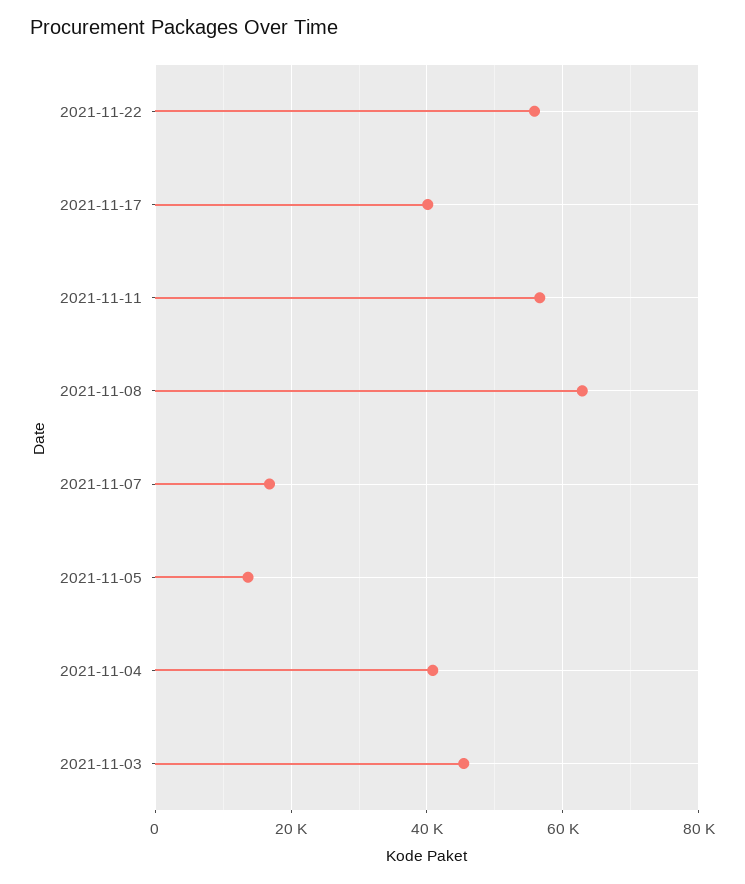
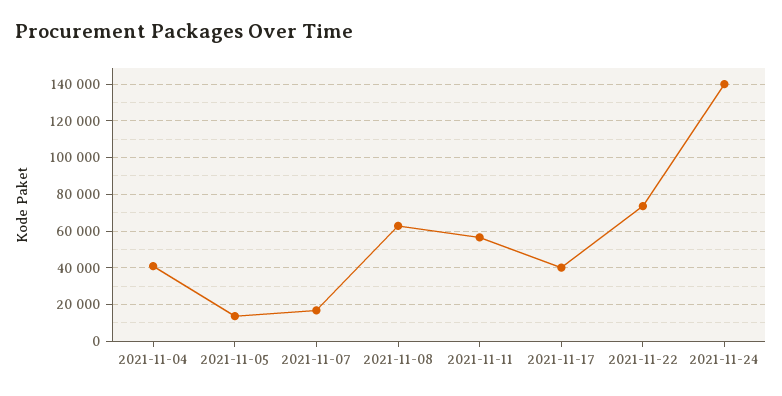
2021-11-22: 56000 -> 75000
2021-11-03: 46000 -> none
2021-11-24: none -> 140000

